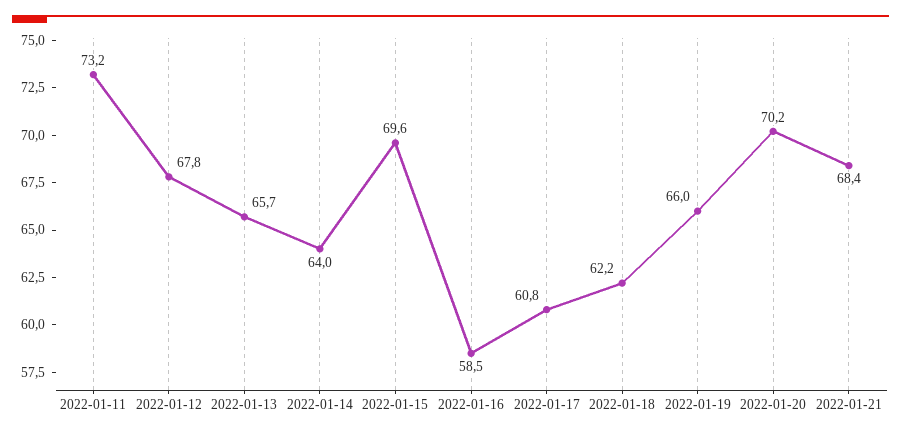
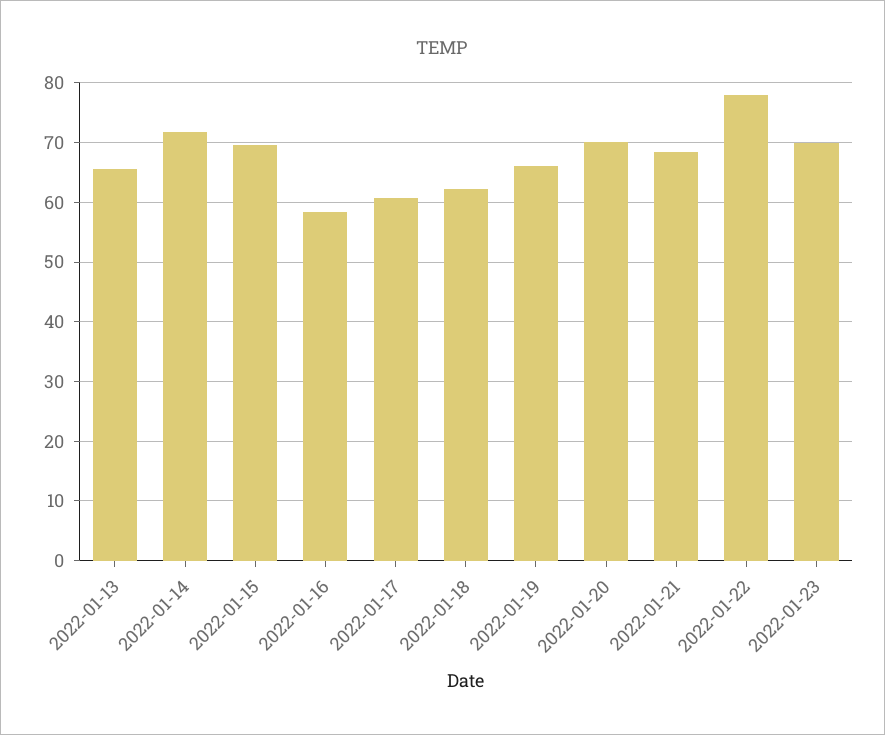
2022-01-11: 73.2 -> none
2022-01-12: 67.8 -> none
2022-01-14: 64 -> 72
2022-01-22: none -> 78
2022-01-23: none -> 70

